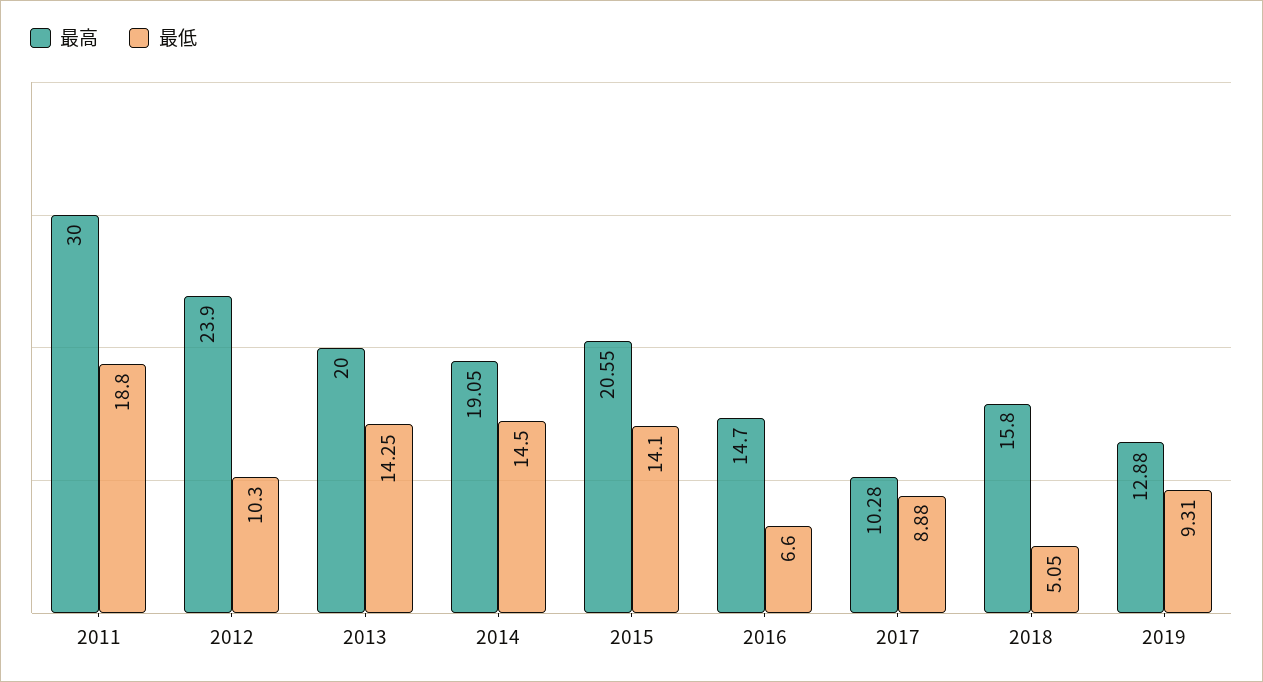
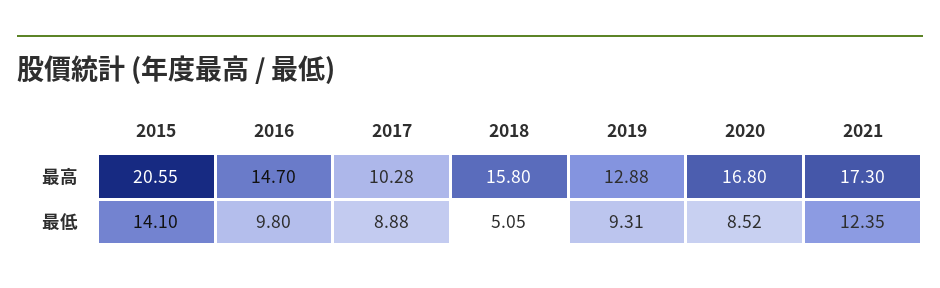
最高, 2011: 30 -> none
最低, 2011: 18.8 -> none
最高, 2012: 23.9 -> none
最低, 2012: 10.3 -> none
最高, 2013: 20 -> none
最低, 2013: 14.25 -> none
最高, 2014: 19.05 -> none
最低, 2014: 14.5 -> none
最低, 2016: 6.6 -> 9.8
最高, 2020: none -> 16.8
最高, 2021: none -> 17.3
最低, 2020: none -> 8.52
最低, 2021: none -> 12.35

